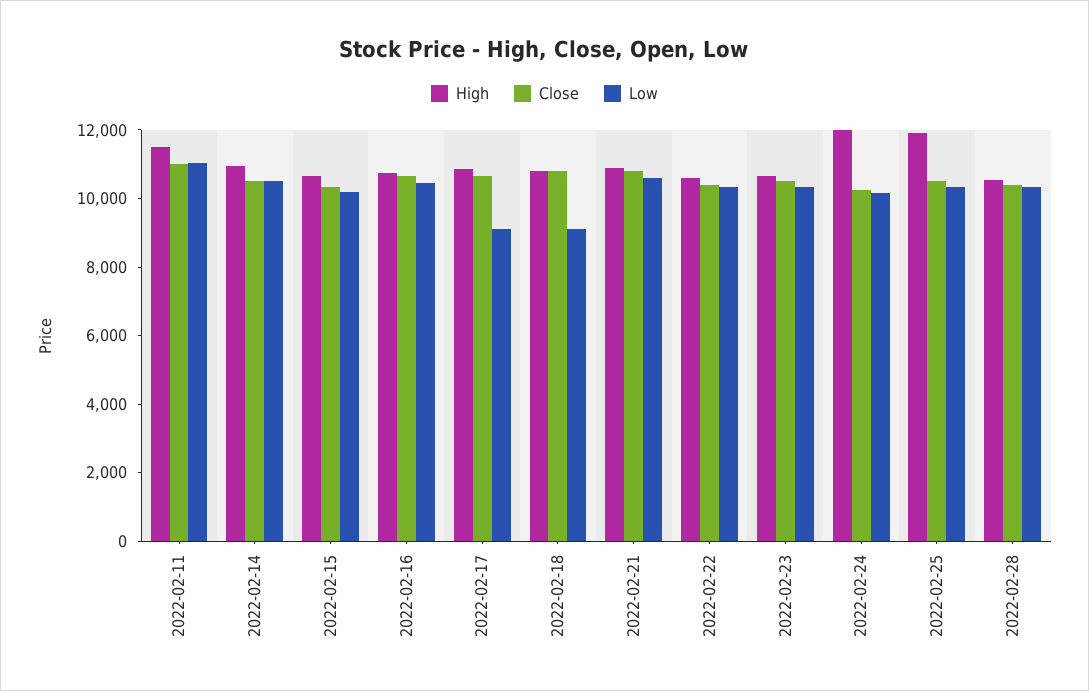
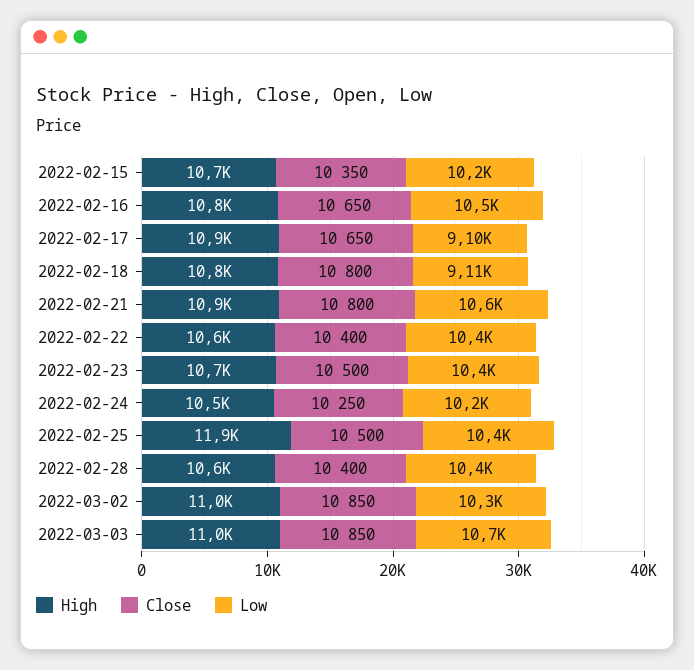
High, 2022-02-11: 11500 -> none
Close, 2022-02-11: 11000 -> none
Low, 2022-02-11: 11000 -> none
High, 2022-02-14: 11000 -> none
Close, 2022-02-14: 10500 -> none
Low, 2022-02-14: 10500 -> none
High, 2022-02-24: 12000 -> 10500
High, 2022-03-02: none -> 11000
Close, 2022-03-02: none -> 10850
Low, 2022-03-02: none -> 10300
High, 2022-03-03: none -> 11000
Close, 2022-03-03: none -> 10850
Low, 2022-03-03: none -> 10700

